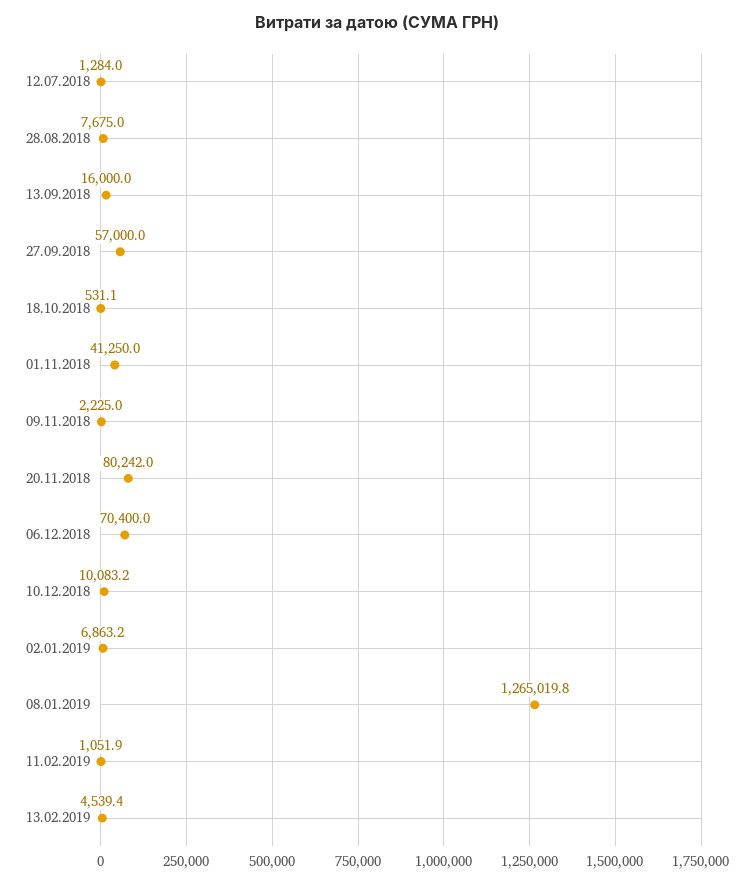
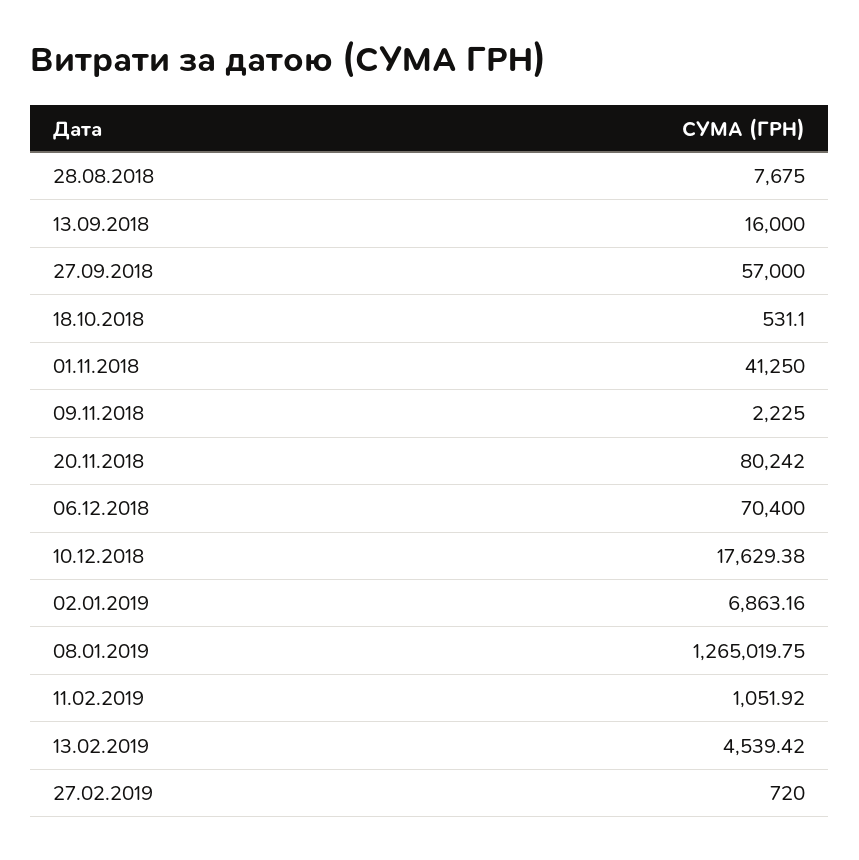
12.07.2018: 1284 -> none
10.12.2018: 10083.2 -> 17629.38
27.02.2019: none -> 720

